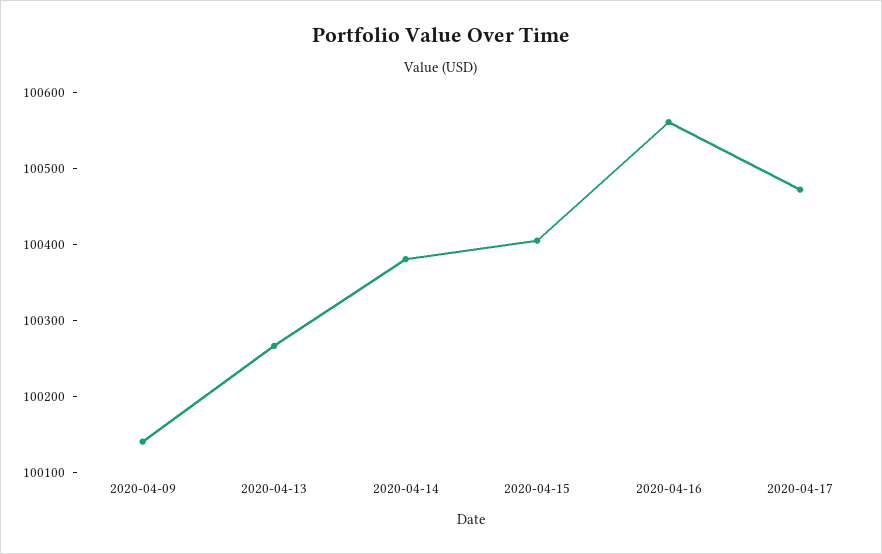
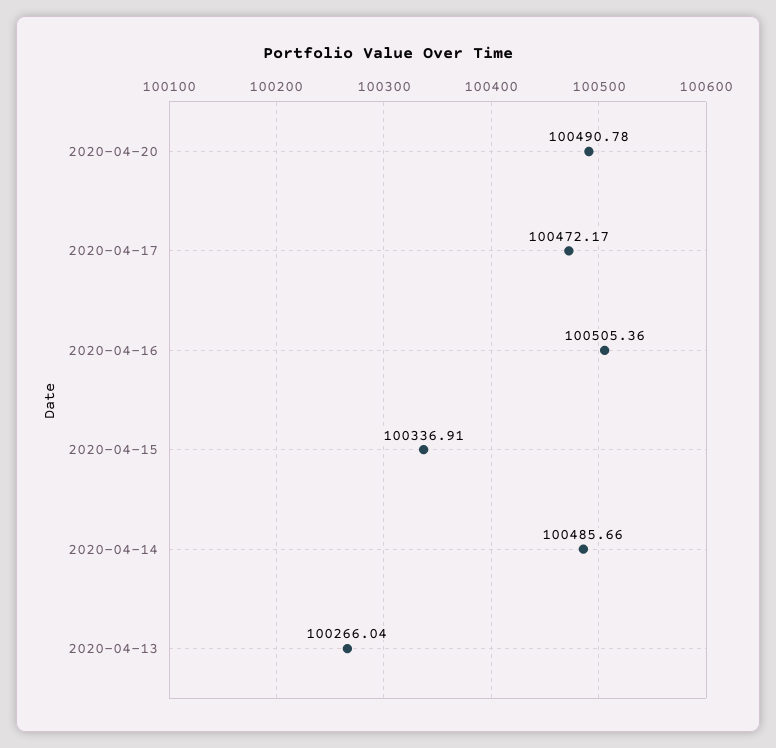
2020-04-09: 100140 -> none
2020-04-14: 100380 -> 100485.66
2020-04-15: 100400 -> 100336.91
2020-04-16: 100560 -> 100505.36
2020-04-20: none -> 100490.78

